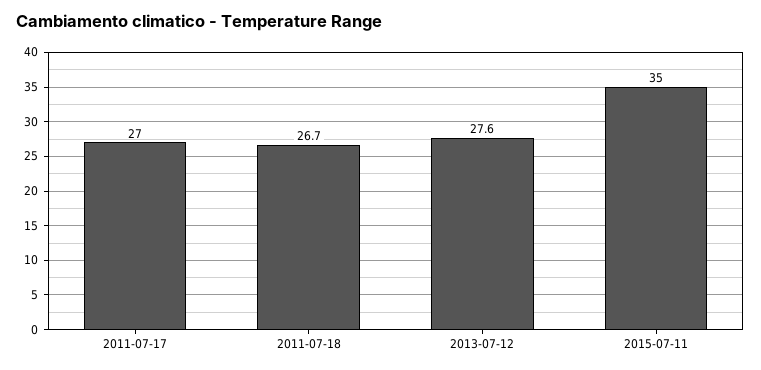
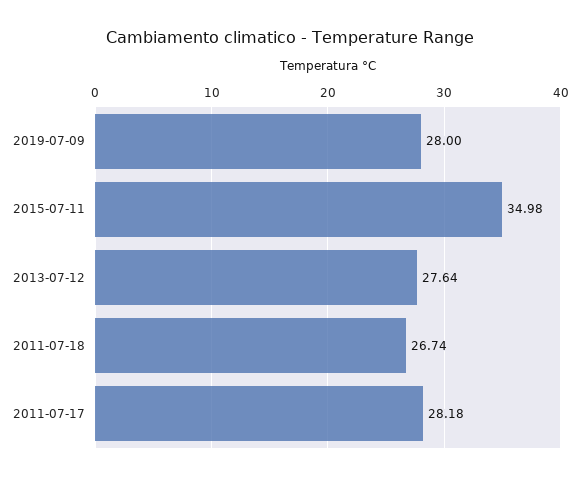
2011-07-17: 27 -> 28.18
2019-07-09: none -> 28

